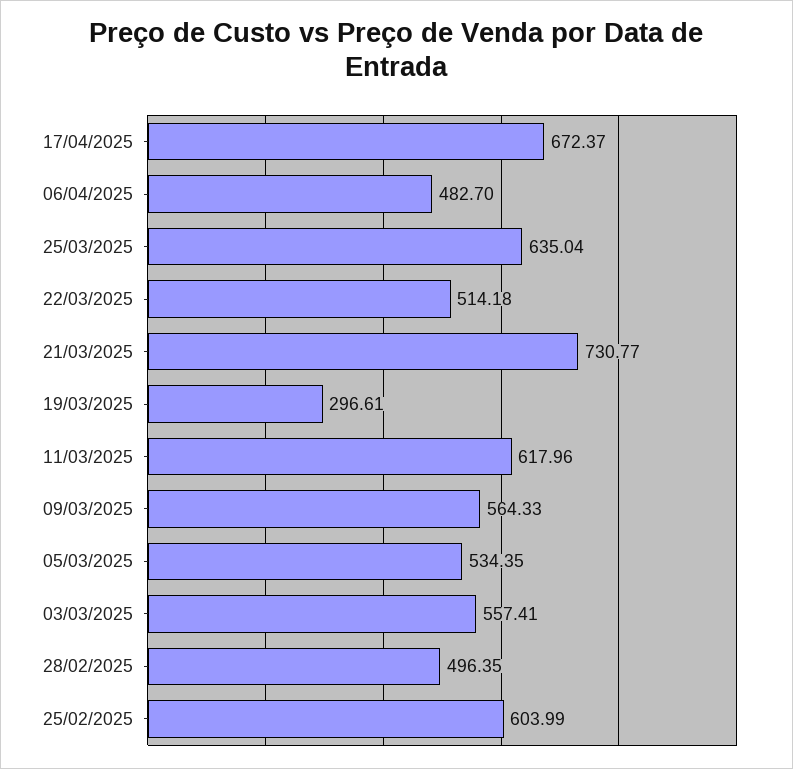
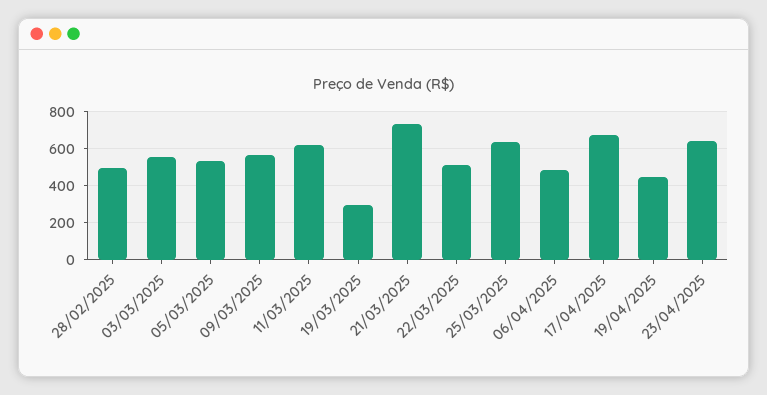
25/02/2025: 603.99 -> none
19/04/2025: none -> 450
23/04/2025: none -> 650

